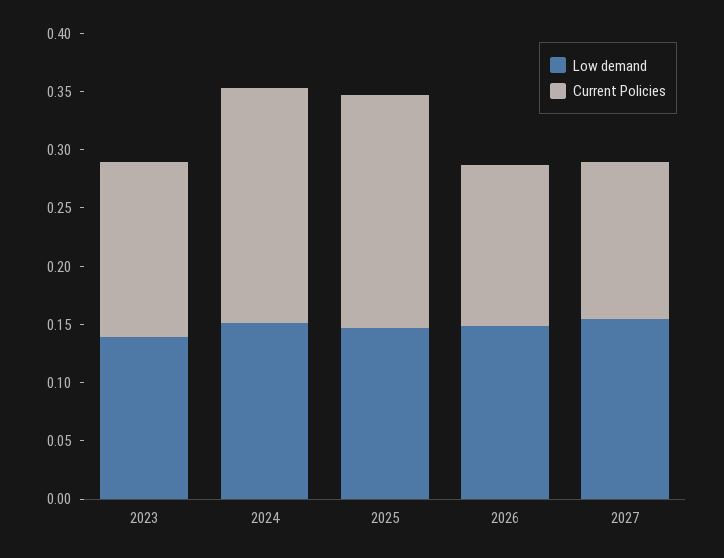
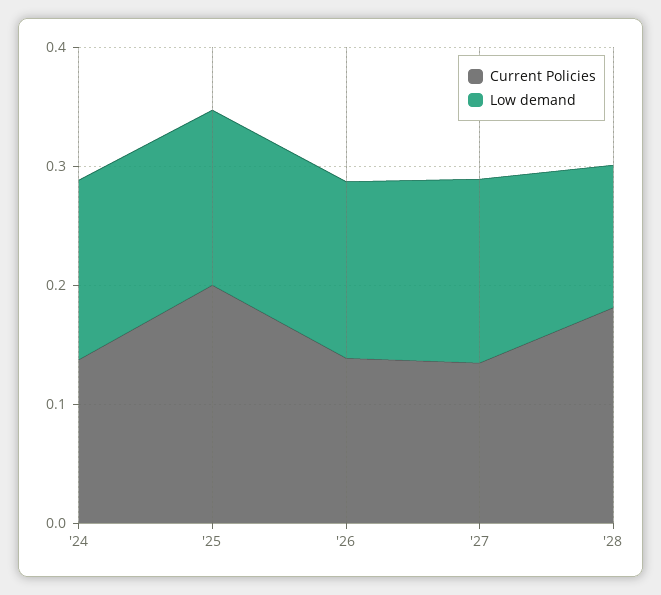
Low demand, 2023: 0.14 -> none
Current Policies, 2023: 0.15 -> none
Current Policies, 2024: 0.2 -> 0.14
Current Policies, '28: none -> 0.18
Low demand, '28: none -> 0.12

